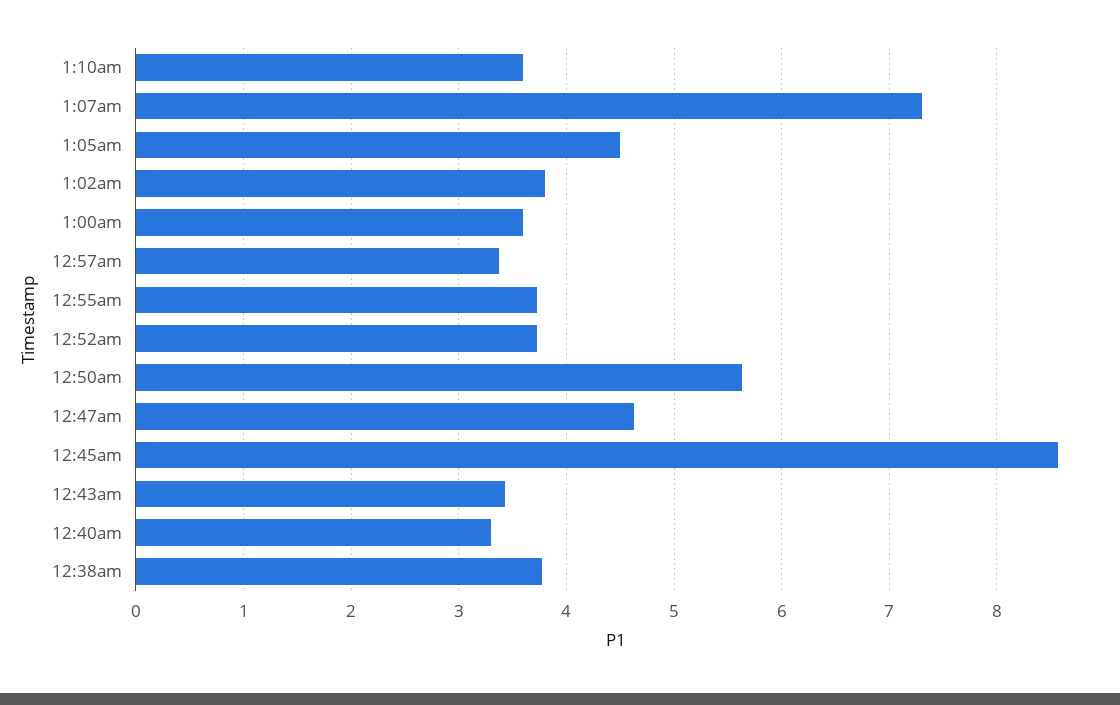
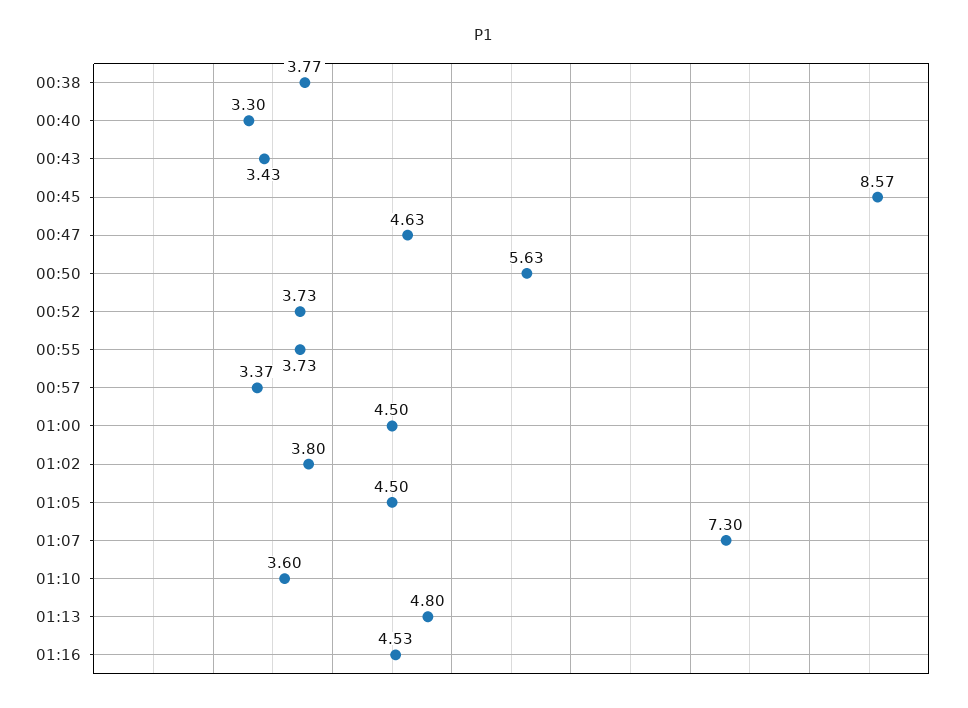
1:00am: 3.6 -> 4.5
01:13: none -> 4.8
01:16: none -> 4.53

